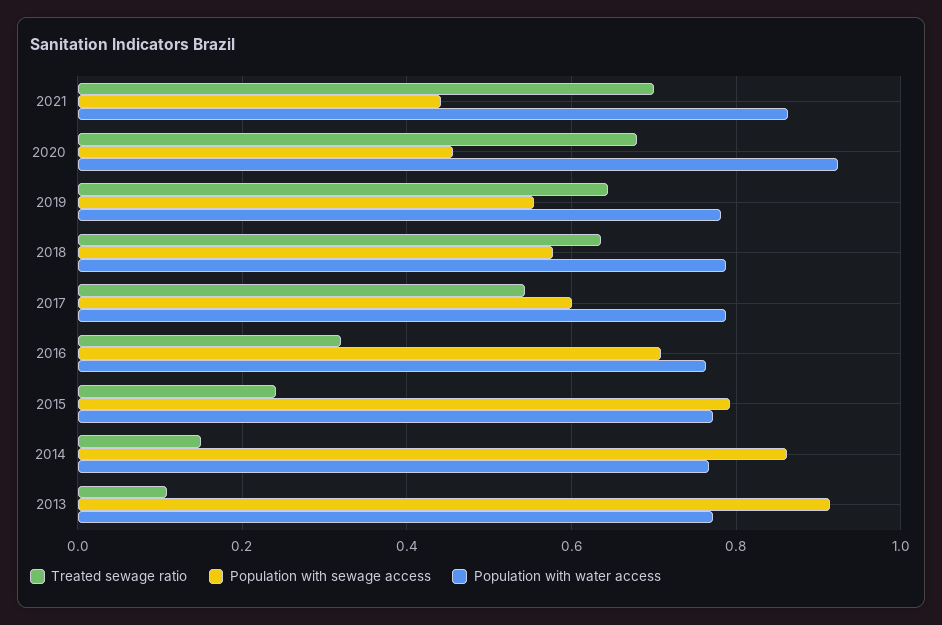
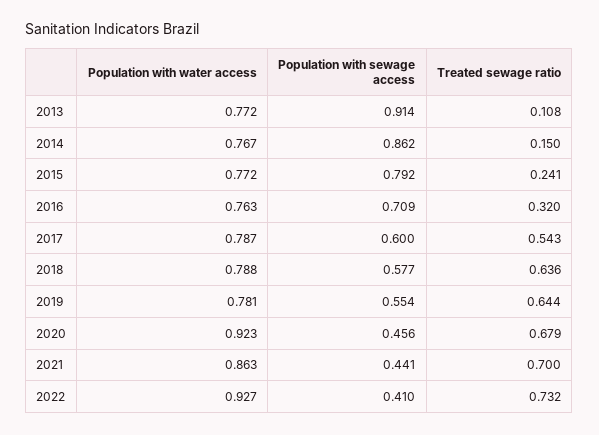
Population with water access, 2022: none -> 0.927
Population with sewage access, 2022: none -> 0.41
Treated sewage ratio, 2022: none -> 0.732

